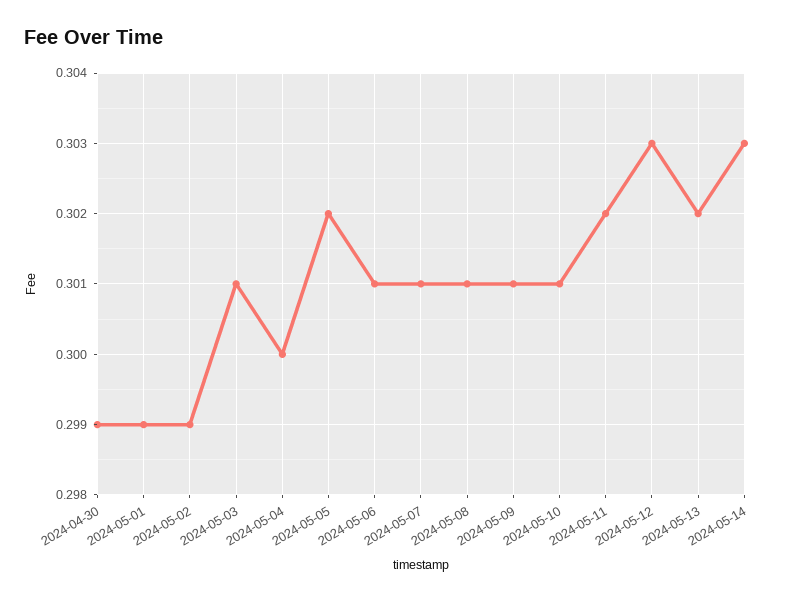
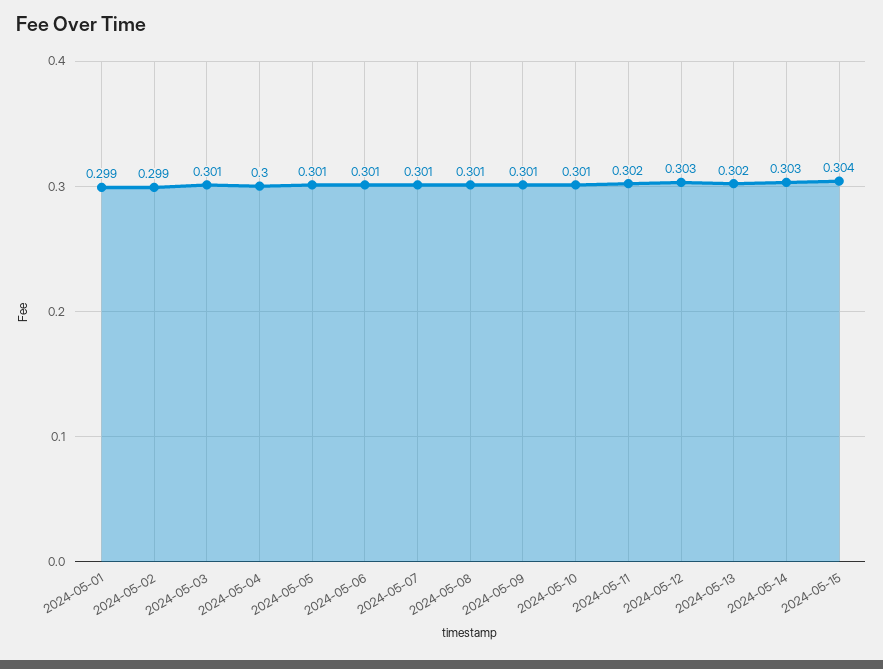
2024-04-30: 0.299 -> none
2024-05-05: 0.302 -> 0.301
2024-05-15: none -> 0.304

